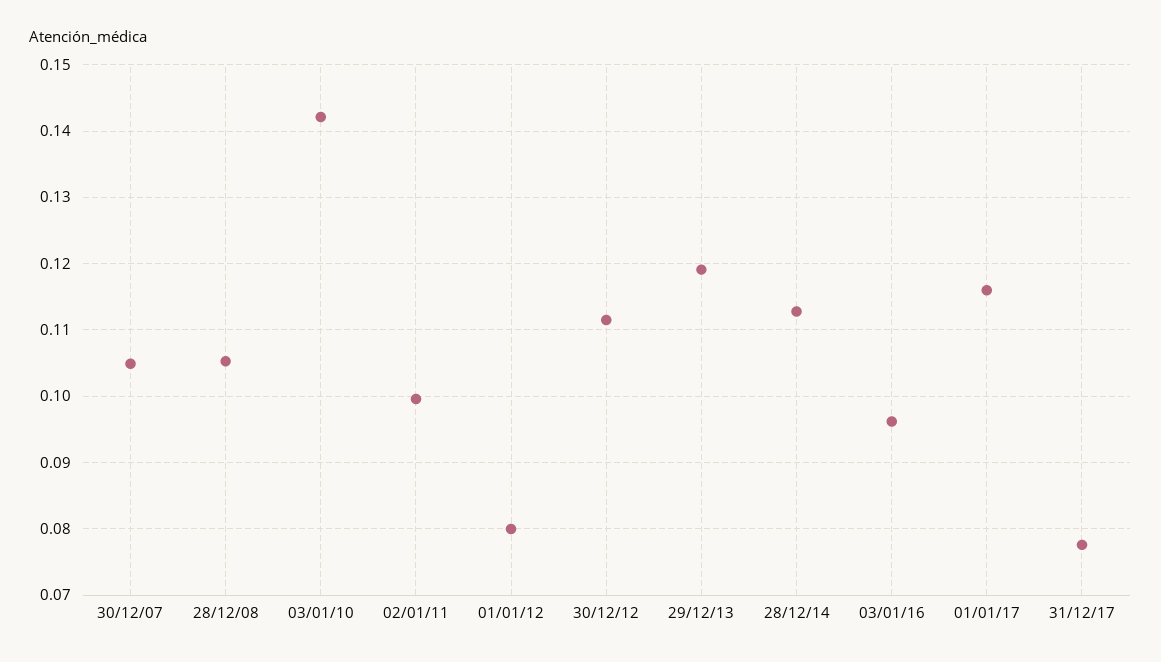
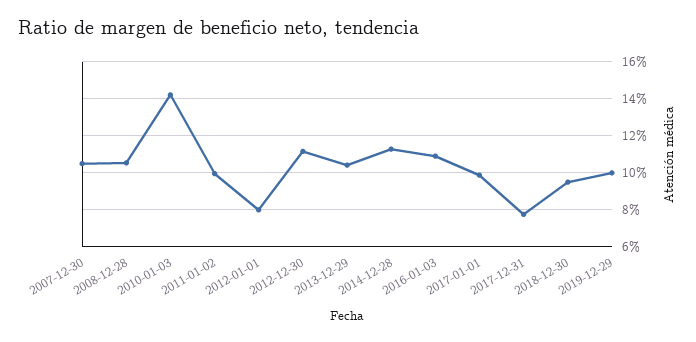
29/12/13: 0.119 -> 0.105
03/01/16: 0.096 -> 0.11
01/01/17: 0.116 -> 0.1
2018-12-30: none -> 0.095
2019-12-29: none -> 0.1

